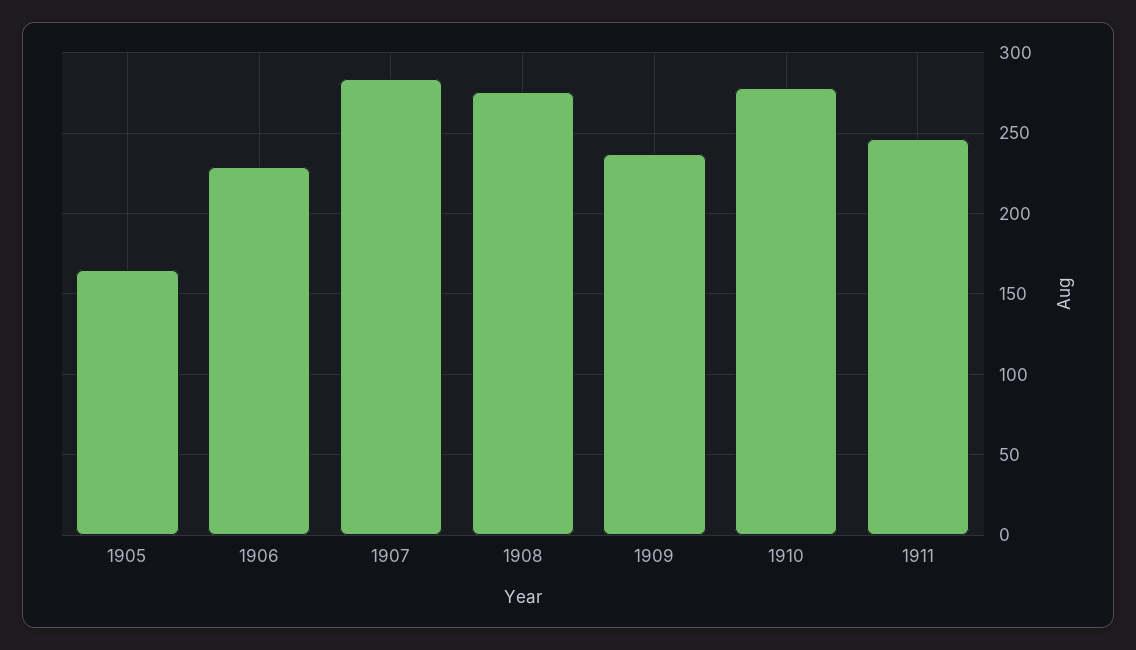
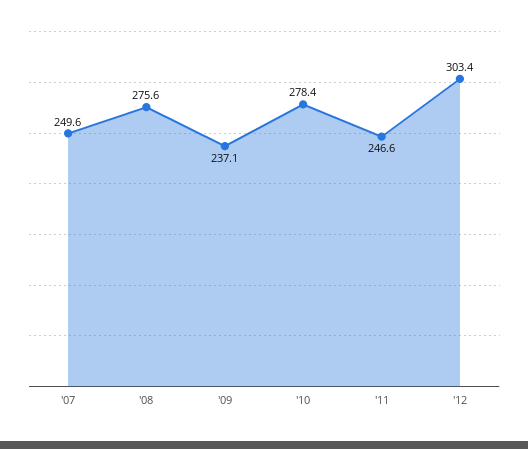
1905: 165 -> none
1906: 230 -> none
1907: 285 -> 249.6
'12: none -> 303.4

